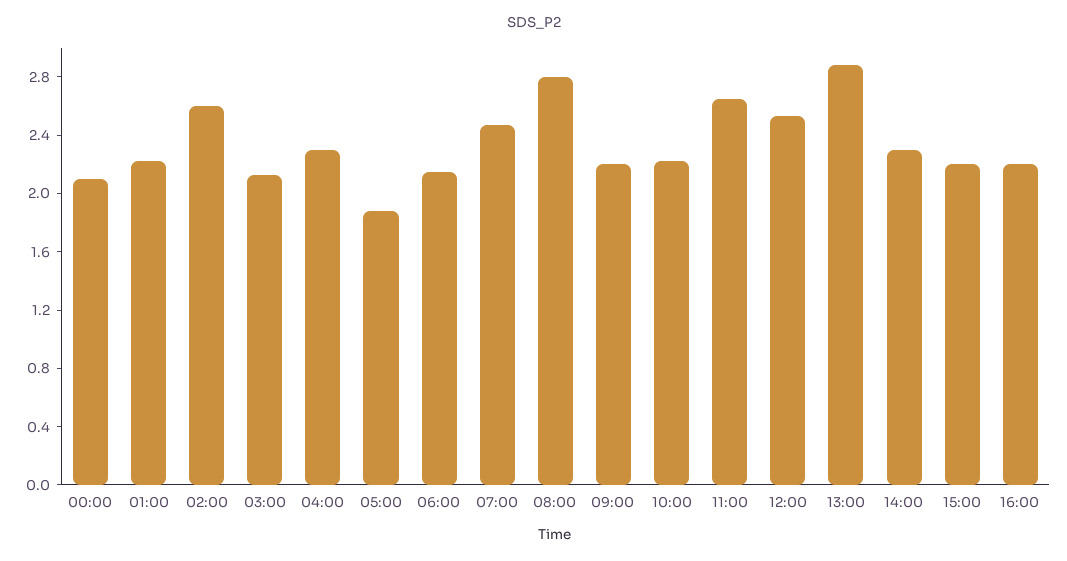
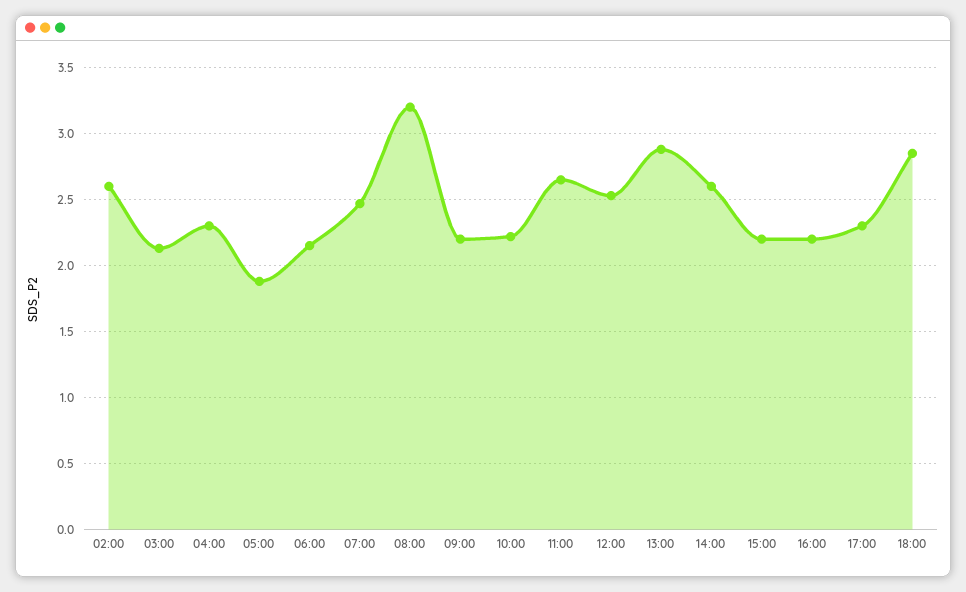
00:00: 2.1 -> none
01:00: 2.2 -> none
08:00: 2.8 -> 3.2
14:00: 2.3 -> 2.6
17:00: none -> 2.3
18:00: none -> 2.85

